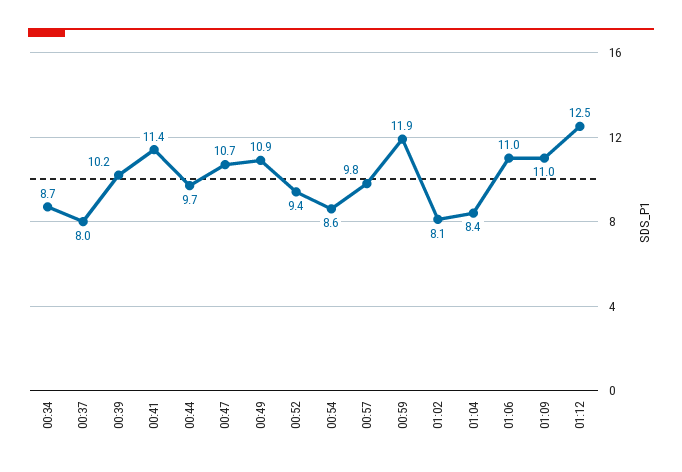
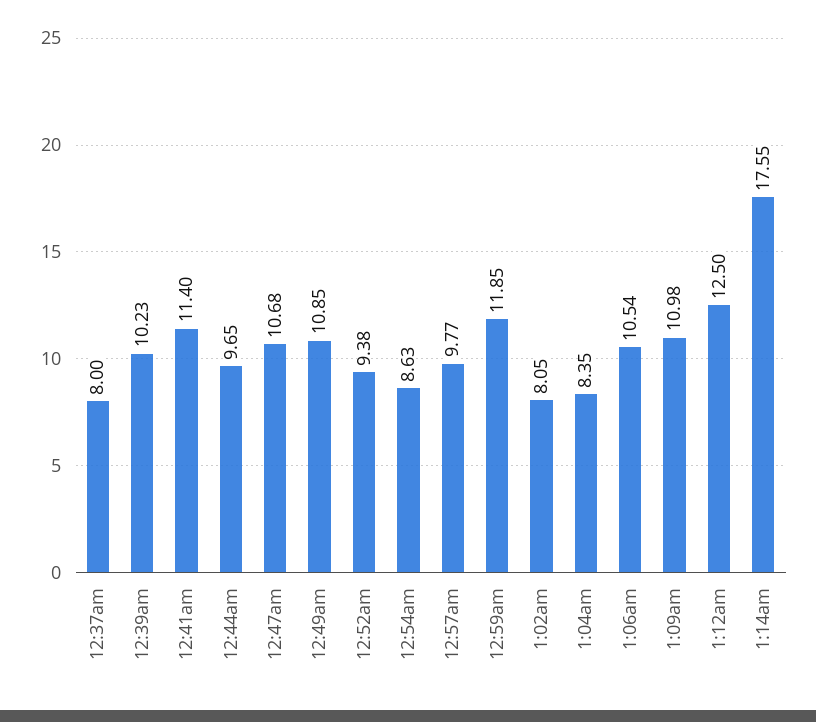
00:34: 8.7 -> none
01:06: 11 -> 10.54
1:14am: none -> 17.55

